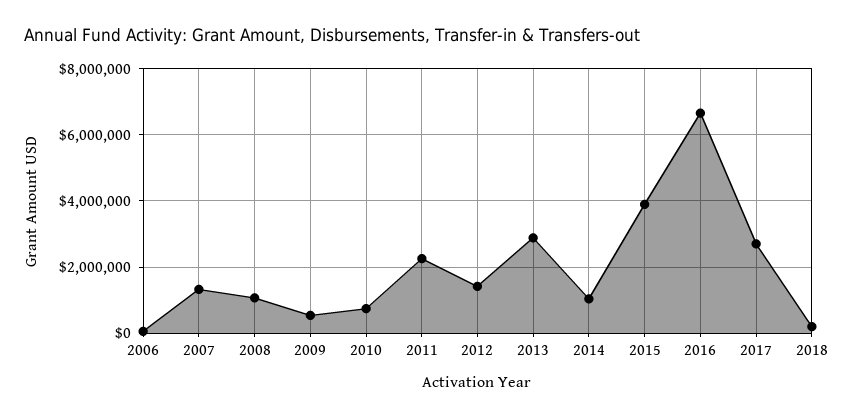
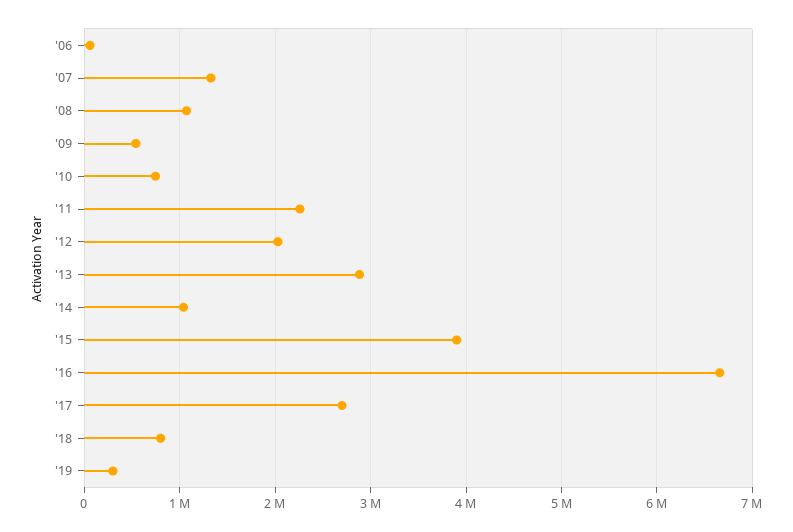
2012: 1400000 -> 2000000
2018: 200000 -> 800000
'19: none -> 300000

